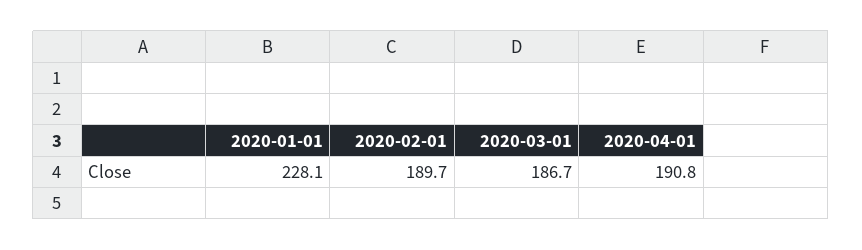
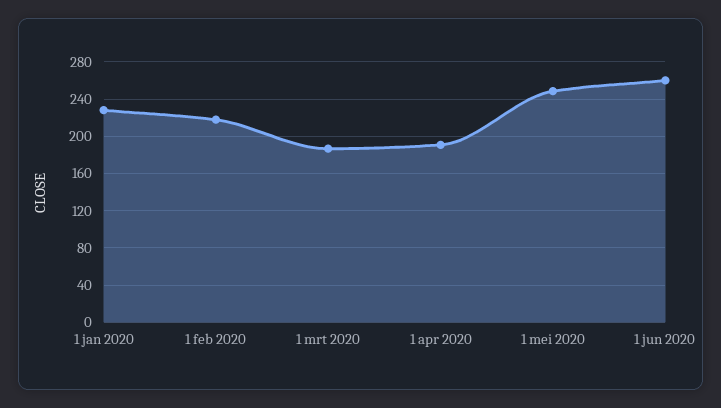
2020-02-01: 189.7 -> 220
1 mei 2020: none -> 250
1 jun 2020: none -> 260

